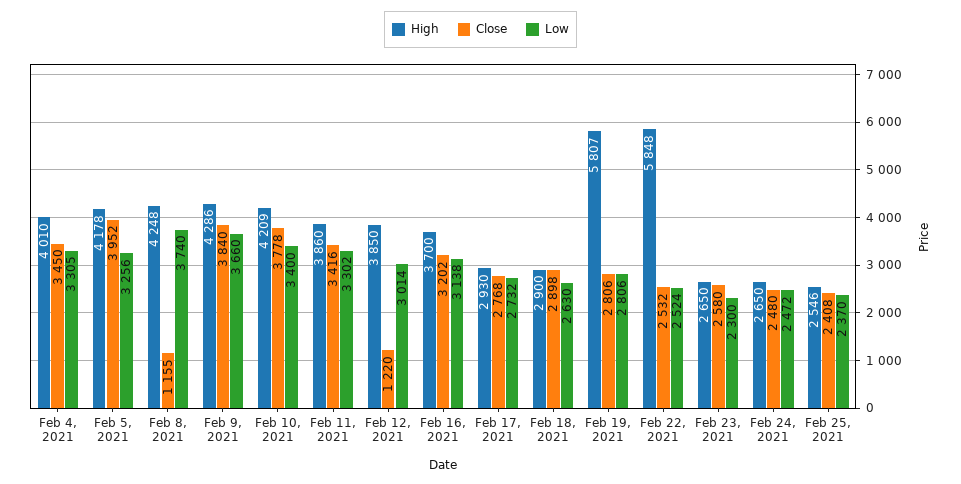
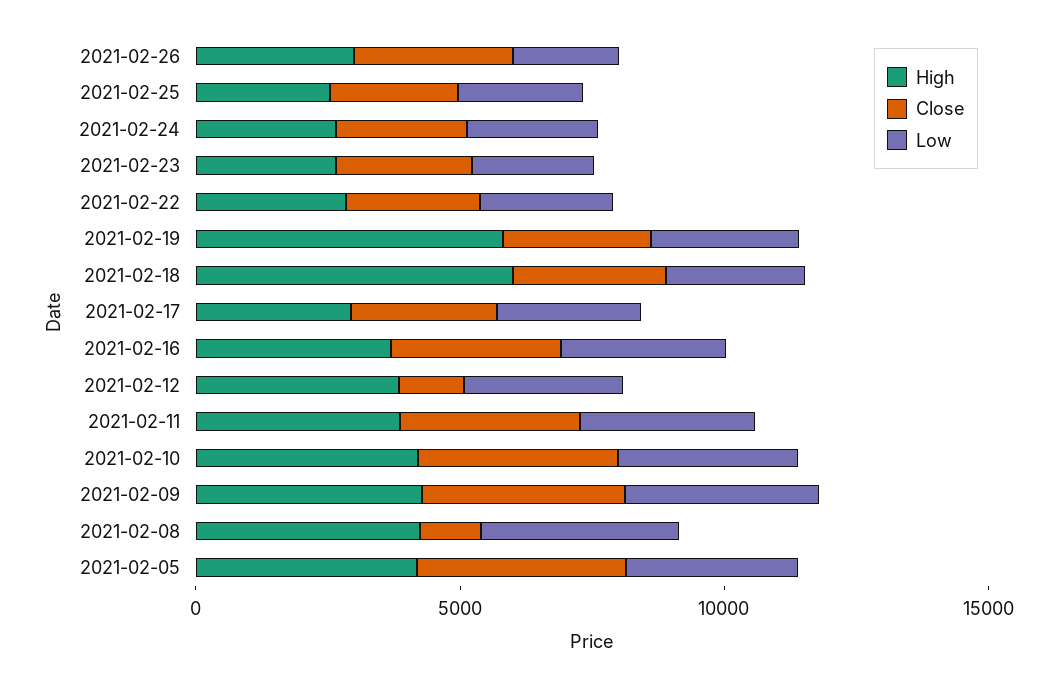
High, Feb 4, 2021: 4010 -> none
Close, Feb 4, 2021: 3450 -> none
Low, Feb 4, 2021: 3305 -> none
High, Feb 18, 2021: 2900 -> 6000
High, Feb 22, 2021: 5848 -> 3000
High, 2021-02-26: none -> 3000
Close, 2021-02-26: none -> 3000
Low, 2021-02-26: none -> 2000

